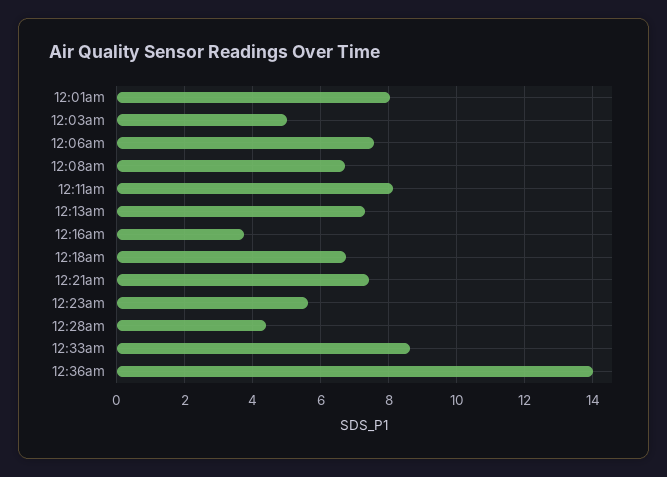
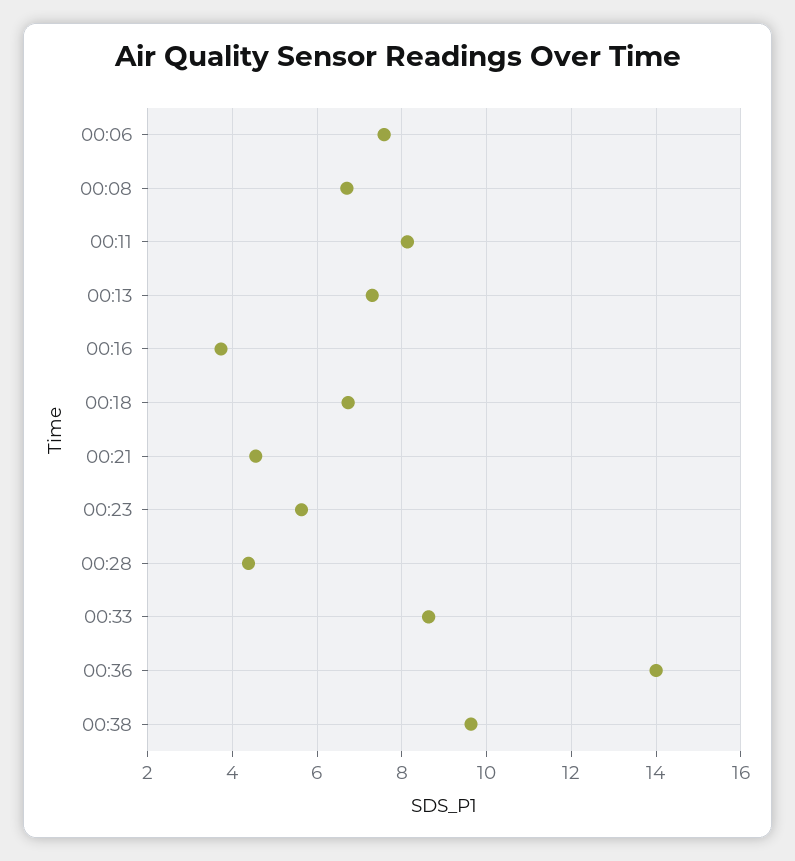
12:01am: 8 -> none
12:03am: 5 -> none
12:21am: 7.4 -> 4.6
00:38: none -> 9.6

